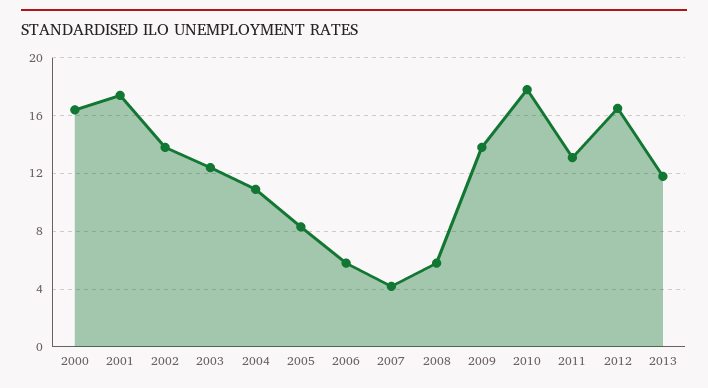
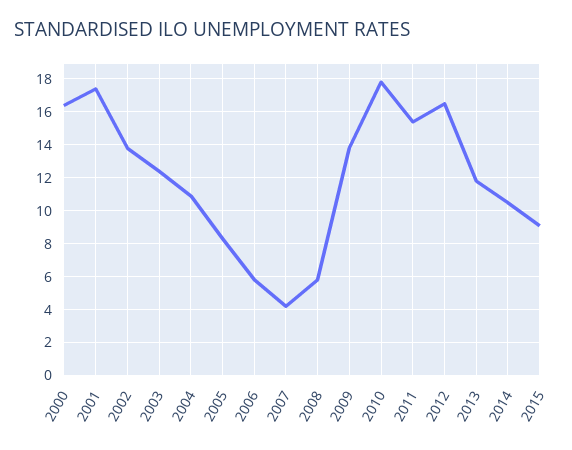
2011: 13 -> 15.5
2014: none -> 10.5
2015: none -> 9

